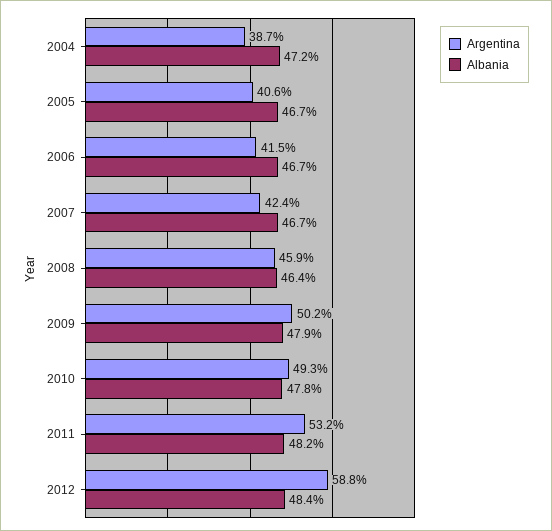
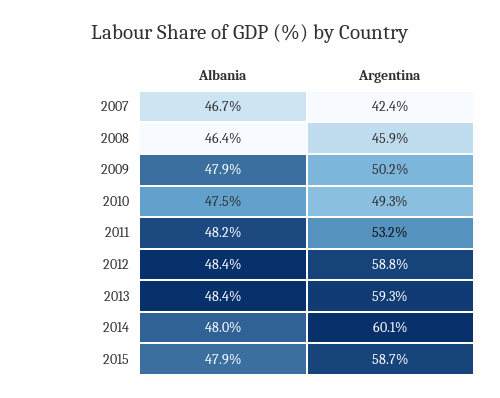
Argentina, 2004: 38.7 -> none
Albania, 2004: 47.2 -> none
Argentina, 2005: 40.6 -> none
Albania, 2005: 46.7 -> none
Argentina, 2006: 41.5 -> none
Albania, 2006: 46.7 -> none
Albania, 2010: 47.8 -> 47.5
Albania, 2013: none -> 48.4
Argentina, 2013: none -> 59.3
Albania, 2014: none -> 48
Argentina, 2014: none -> 60.1
Albania, 2015: none -> 47.9
Argentina, 2015: none -> 58.7

